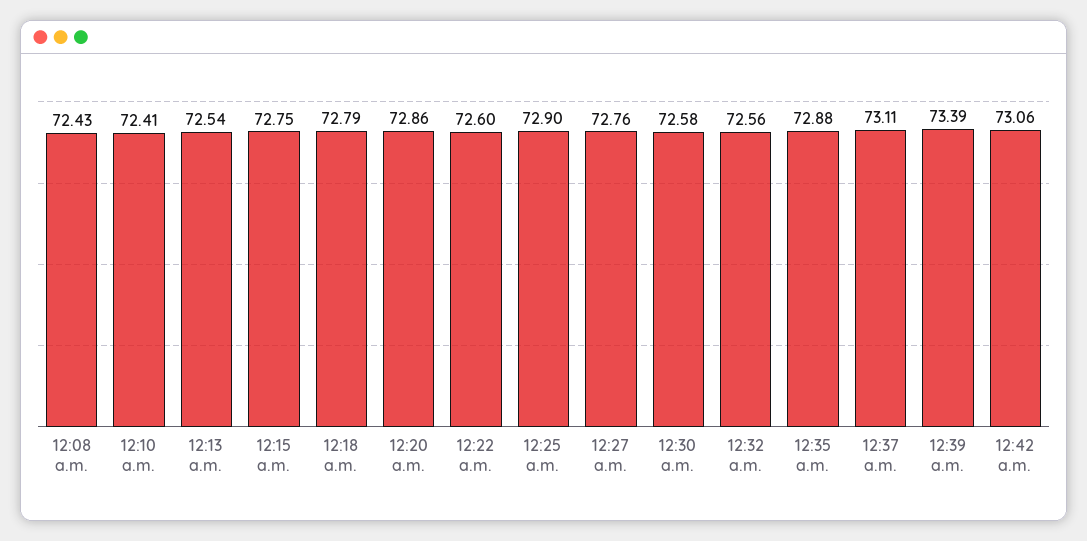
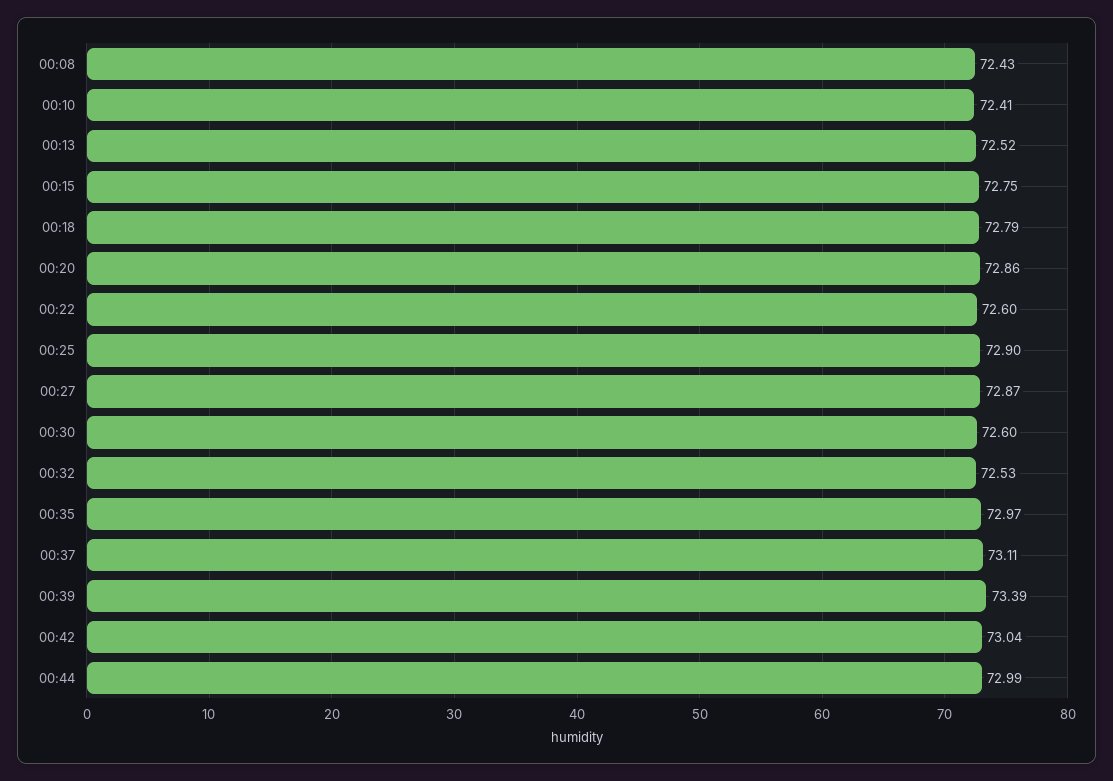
12:13 a.m.: 72.54 -> 72.52
12:27 a.m.: 72.76 -> 72.87
12:30 a.m.: 72.58 -> 72.6
12:32 a.m.: 72.56 -> 72.53
12:35 a.m.: 72.88 -> 72.97
12:42 a.m.: 73.06 -> 73.04
00:44: none -> 72.99

